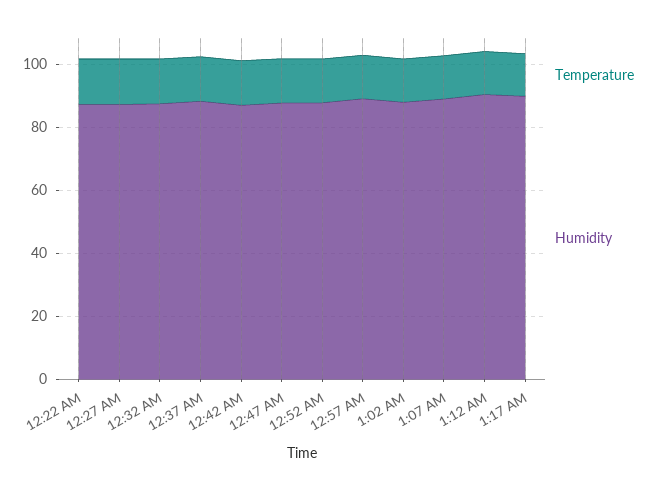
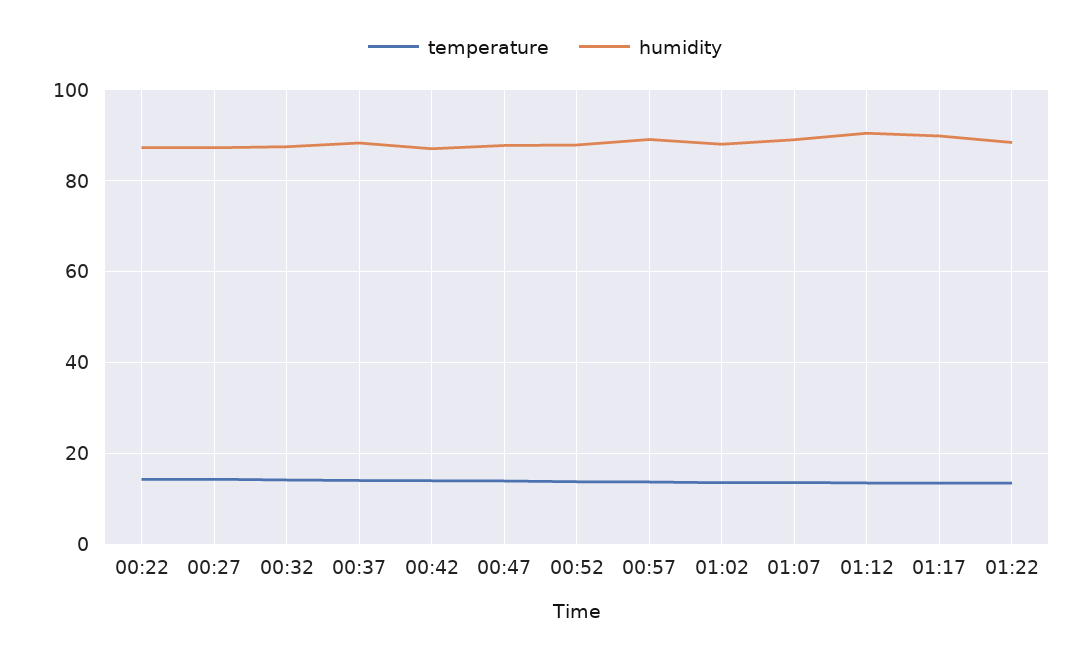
Temperature, 01:22: none -> 14
Humidity, 01:22: none -> 88

